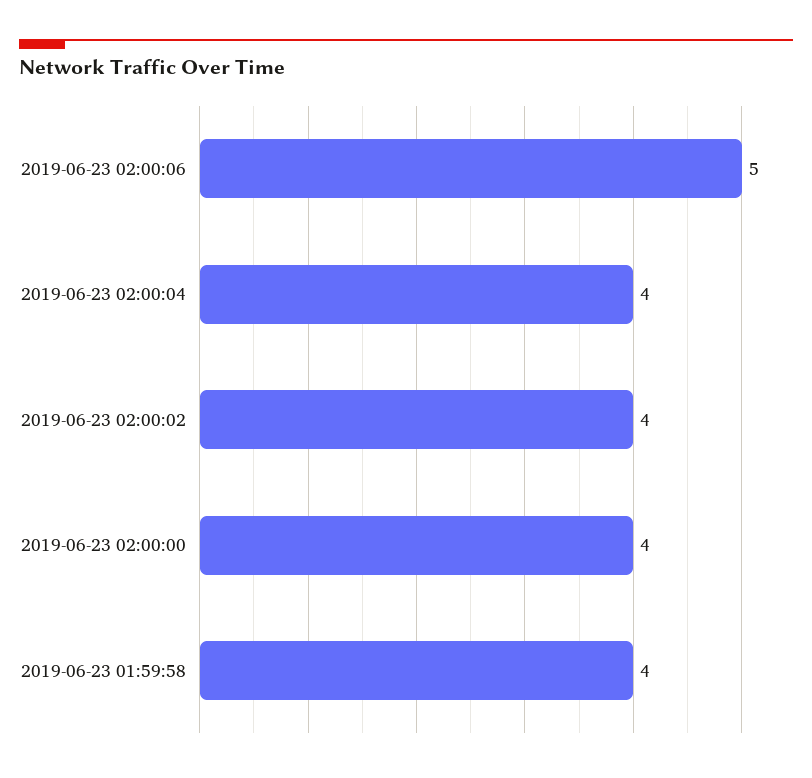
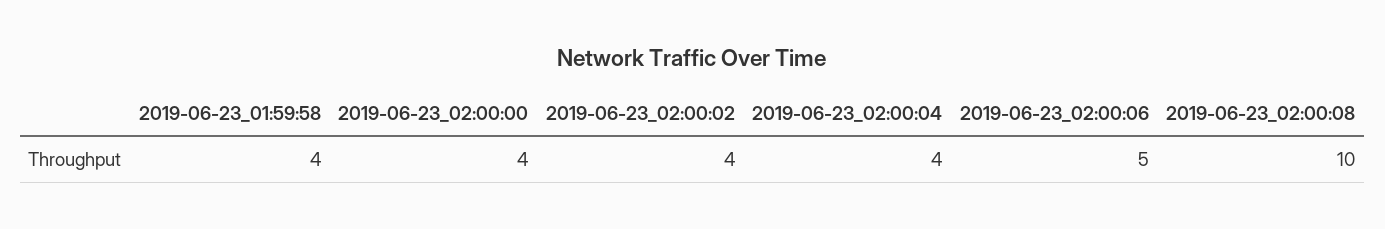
2019-06-23_02:00:08: none -> 10

